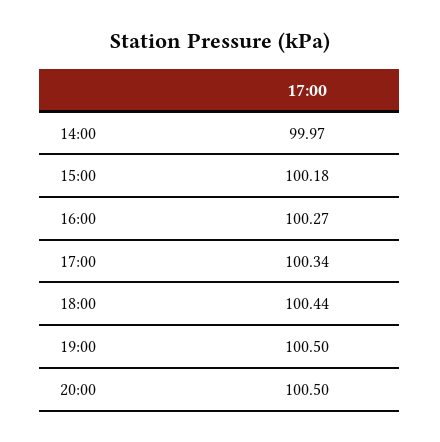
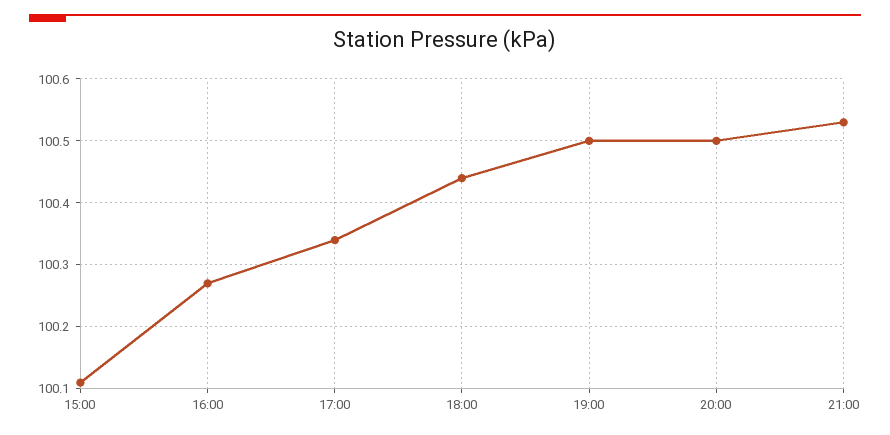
14:00: 99.97 -> none
15:00: 100.18 -> 100.11
21:00: none -> 100.53

